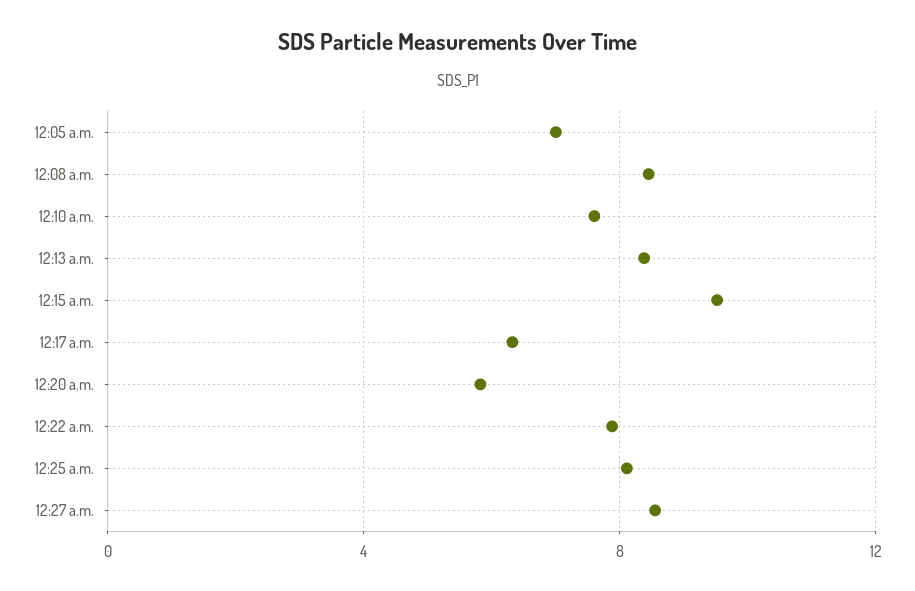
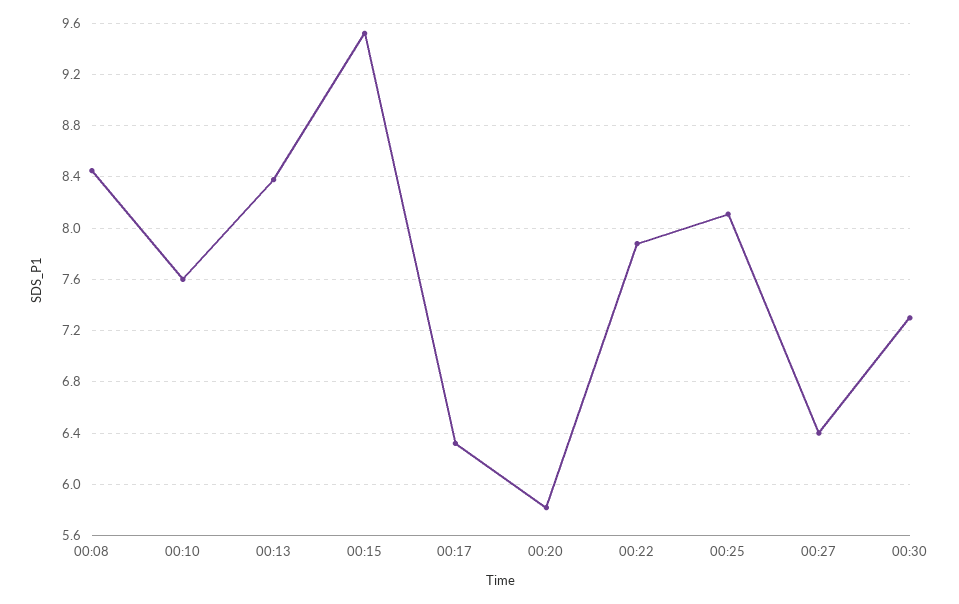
12:05 a.m.: 7 -> none
12:27 a.m.: 8.5 -> 6.4
00:30: none -> 7.3

